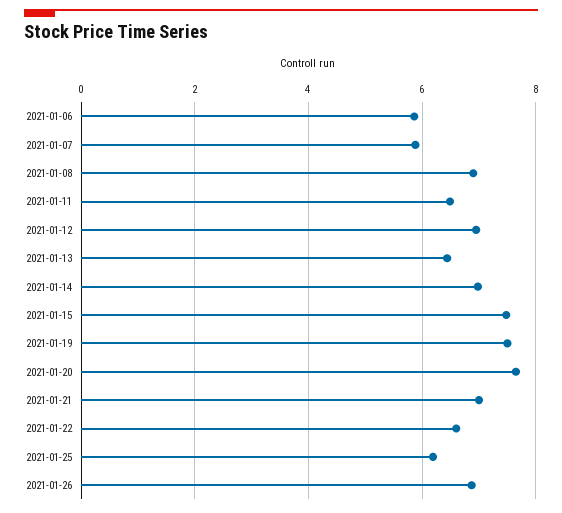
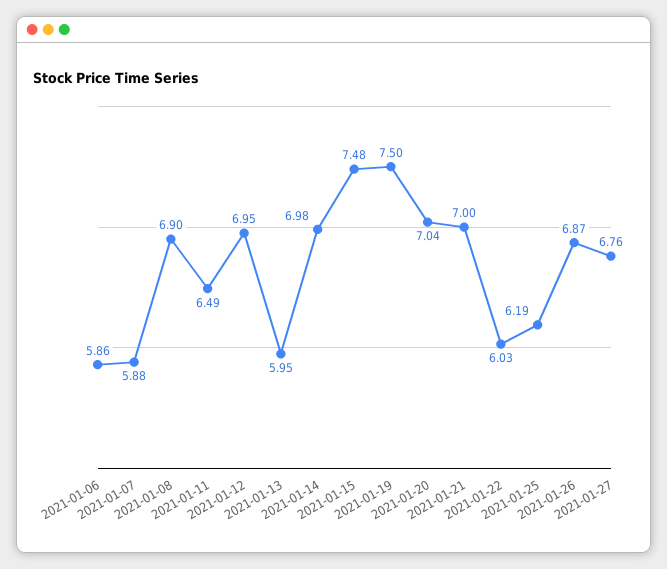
2021-01-13: 6.4 -> 5.95
2021-01-20: 7.6 -> 7.04
2021-01-22: 6.6 -> 6.03
2021-01-27: none -> 6.76

